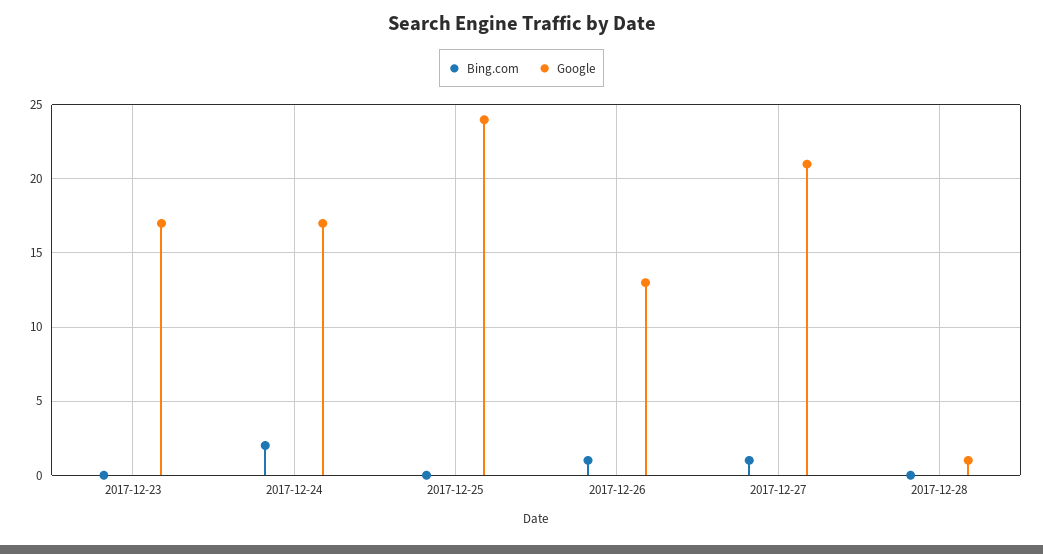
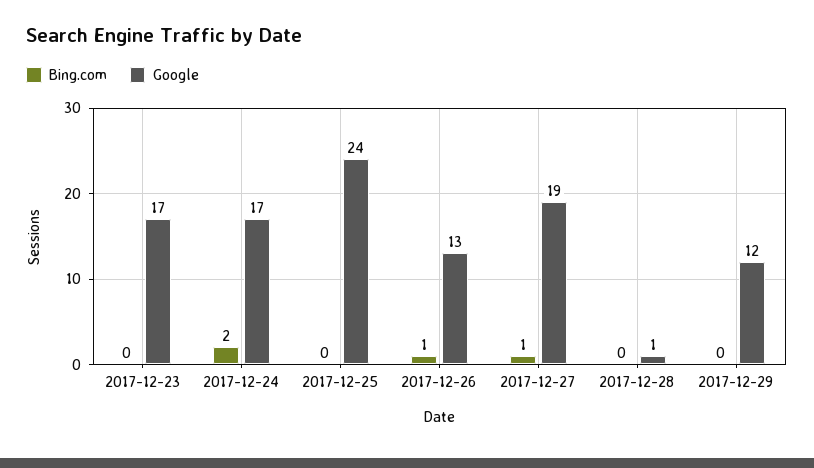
Google, 2017-12-27: 21 -> 19
Bing.com, 2017-12-29: none -> 0
Google, 2017-12-29: none -> 12

